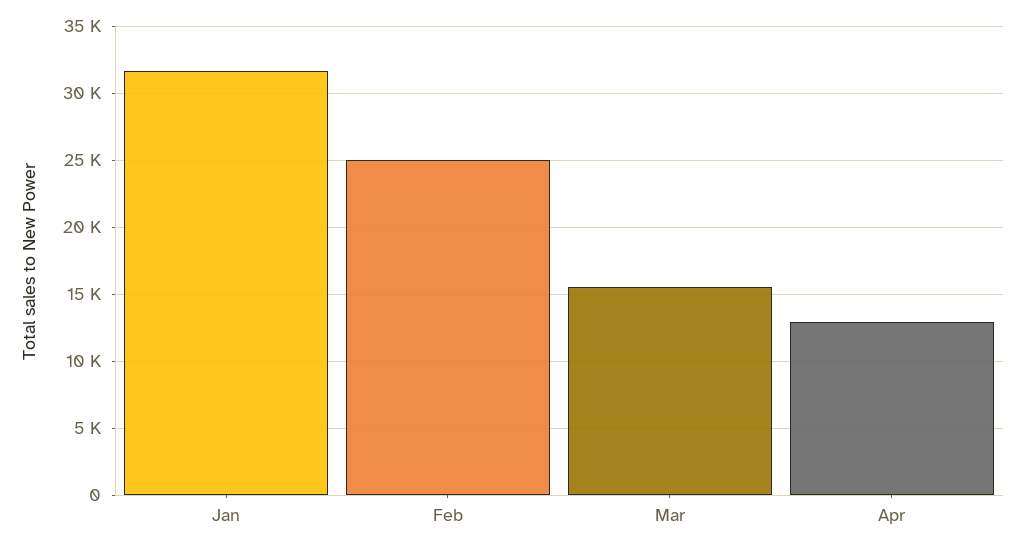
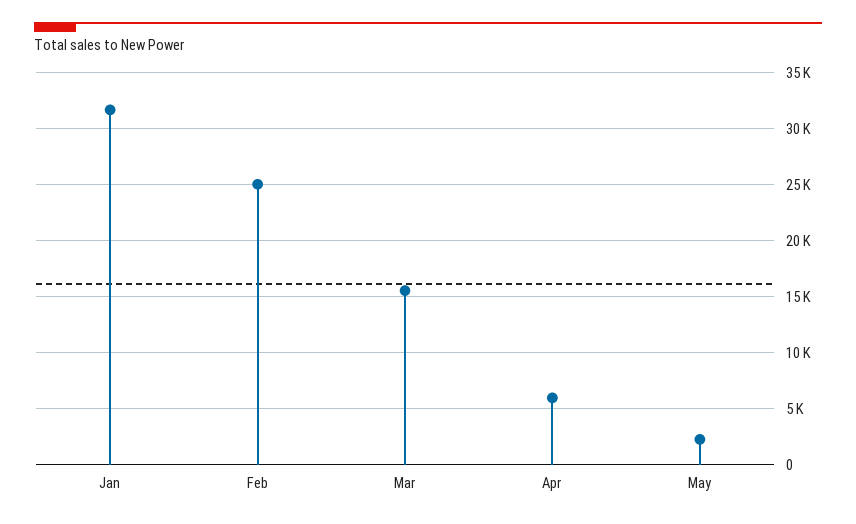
Apr: 13000 -> 6000
May: none -> 2000

